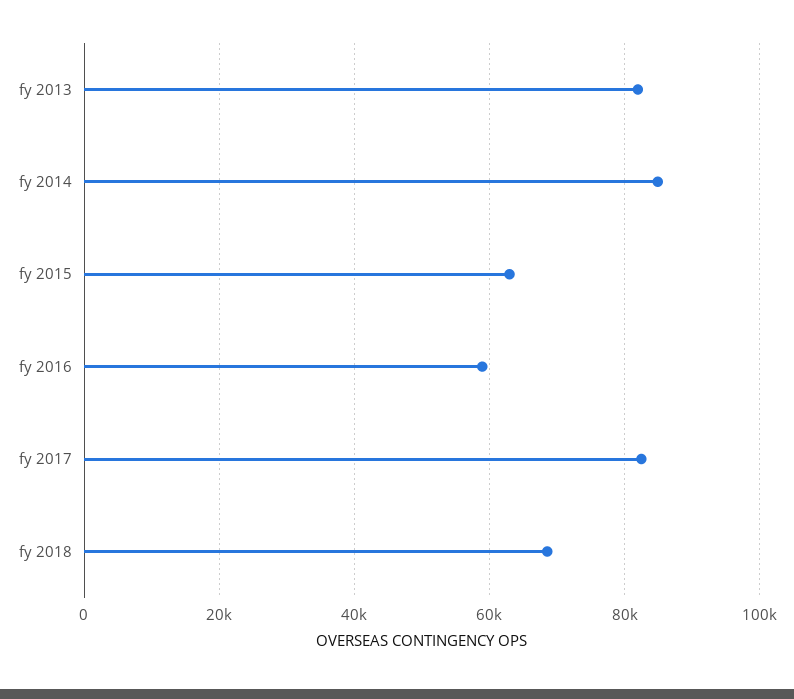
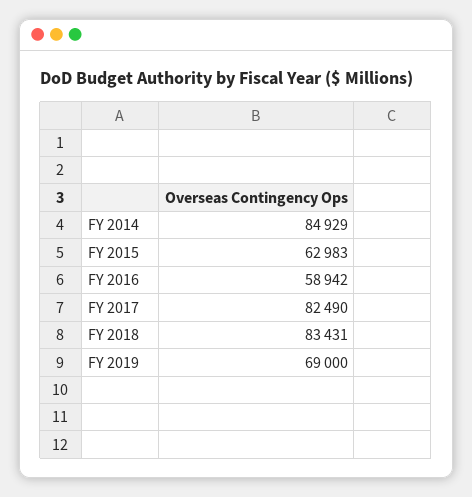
fy 2013: 82000 -> none
fy 2018: 68000 -> 83431
FY 2019: none -> 69000

